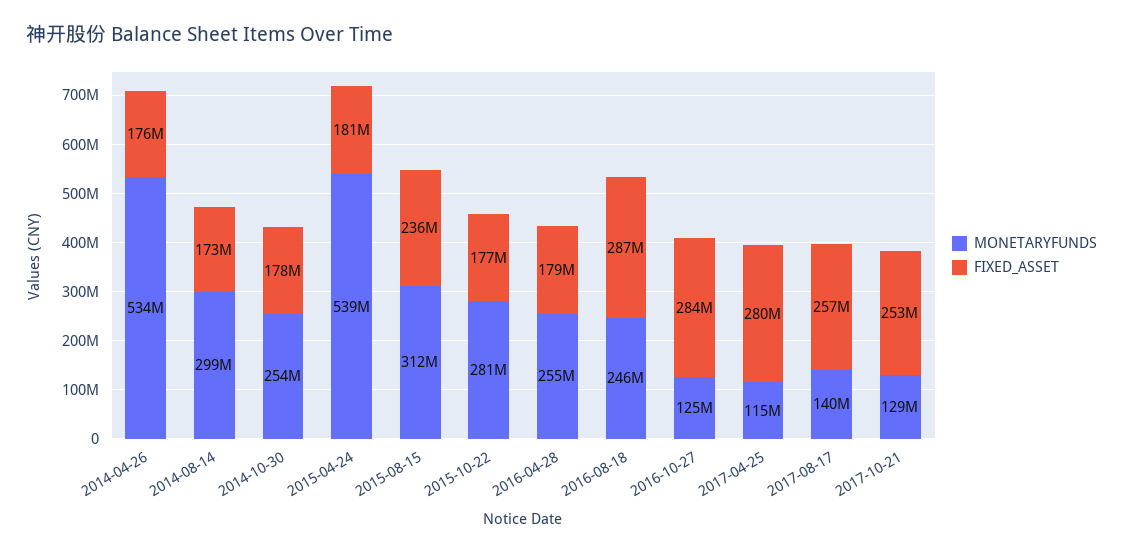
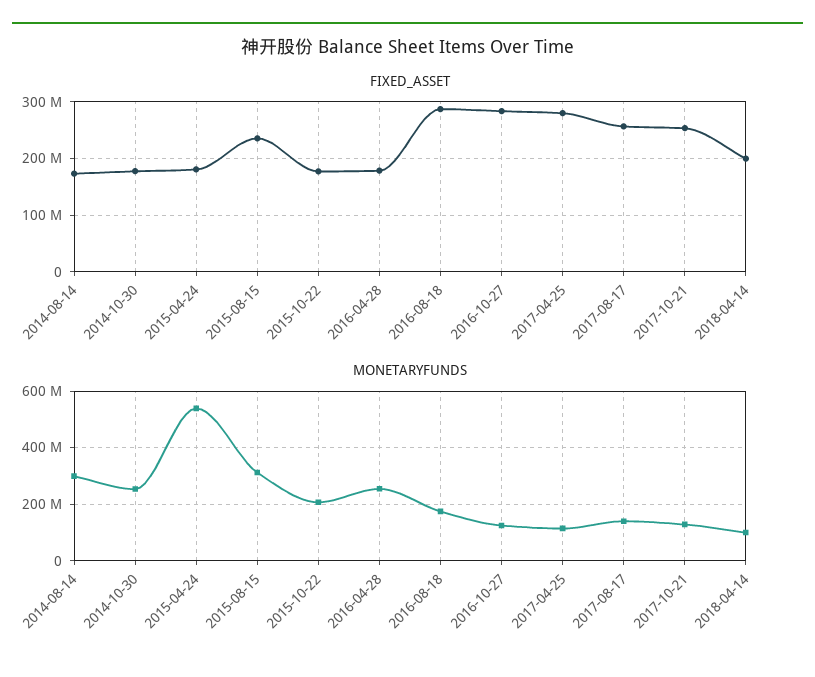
MONETARYFUNDS, 2014-04-26: 534000000 -> none
FIXED_ASSET, 2014-04-26: 176000000 -> none
MONETARYFUNDS, 2015-10-22: 281000000 -> 200000000
MONETARYFUNDS, 2016-08-18: 246000000 -> 175000000
FIXED_ASSET, 2018-04-14: none -> 200000000
MONETARYFUNDS, 2018-04-14: none -> 100000000

